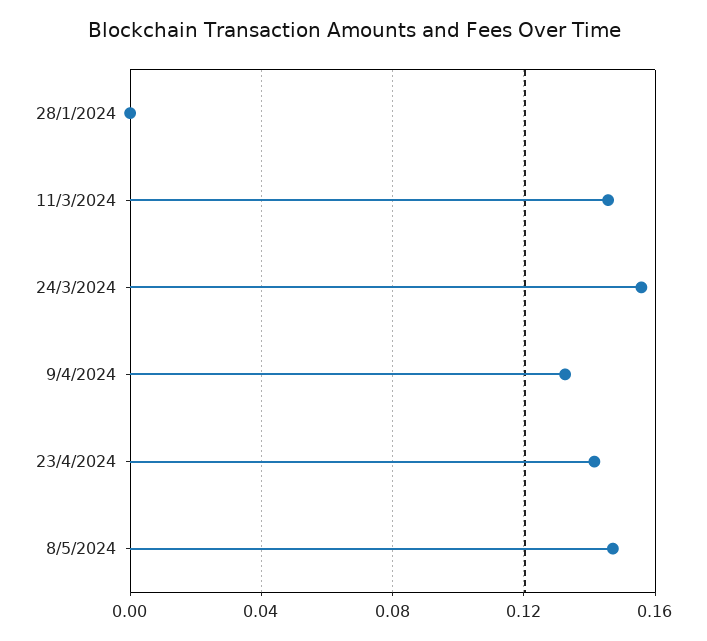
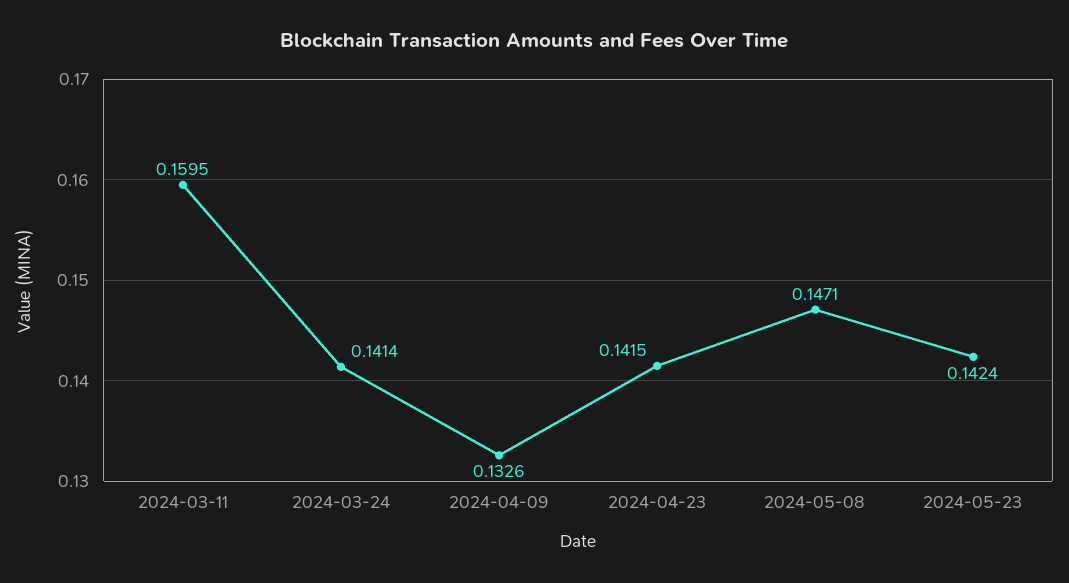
28/1/2024: 0 -> none
11/3/2024: 0.145 -> 0.1595
24/3/2024: 0.155 -> 0.1414
2024-05-23: none -> 0.1424

